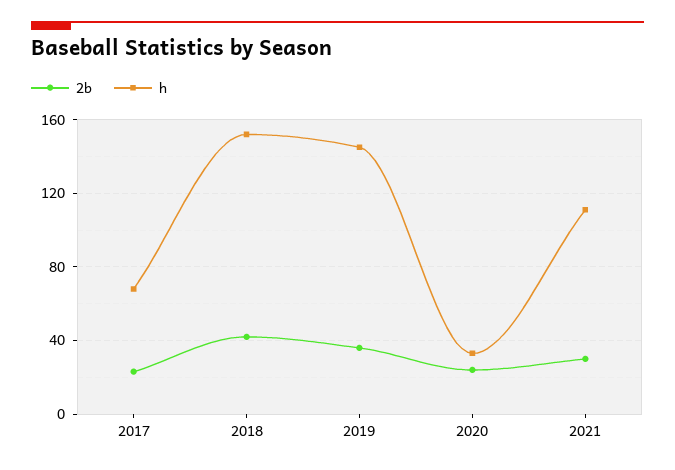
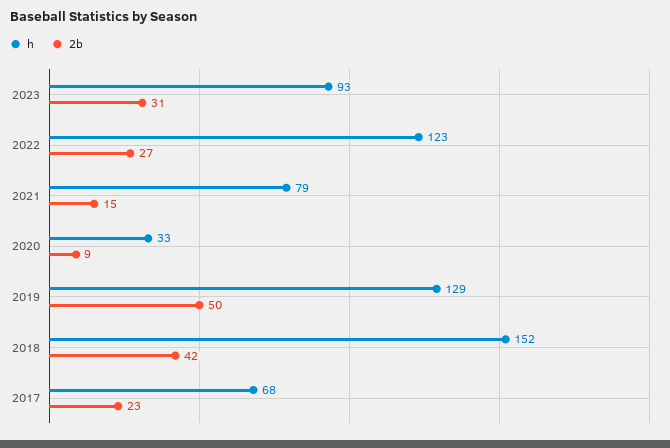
2b, 2019: 35 -> 50
h, 2019: 145 -> 129
2b, 2020: 25 -> 9
2b, 2021: 30 -> 15
h, 2021: 110 -> 79
h, 2023: none -> 93
2b, 2023: none -> 31
h, 2022: none -> 123
2b, 2022: none -> 27

